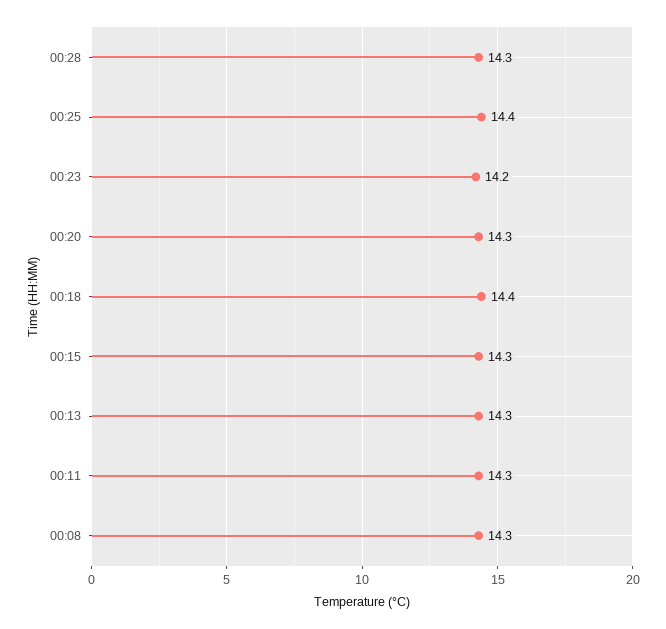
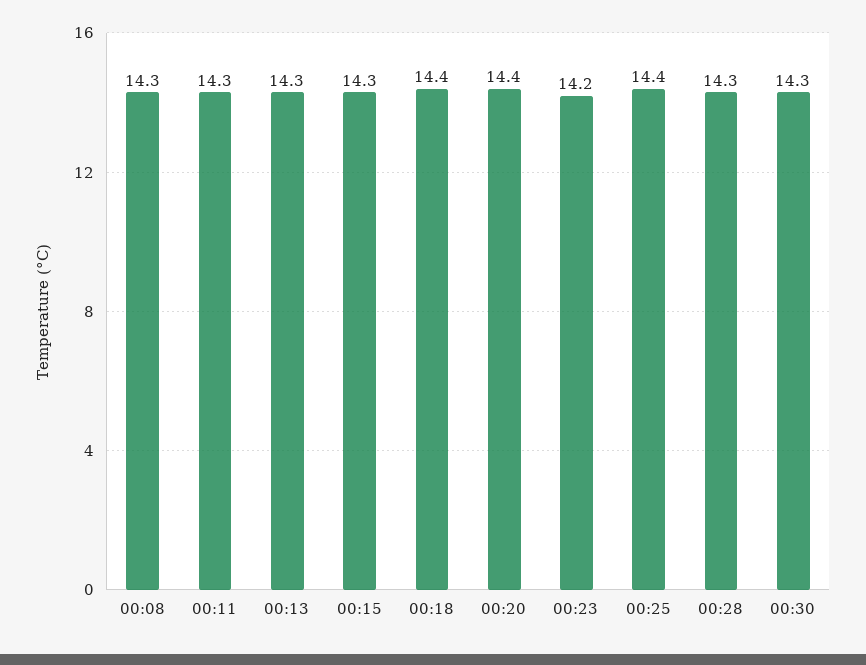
00:20: 14.3 -> 14.4
00:30: none -> 14.3

